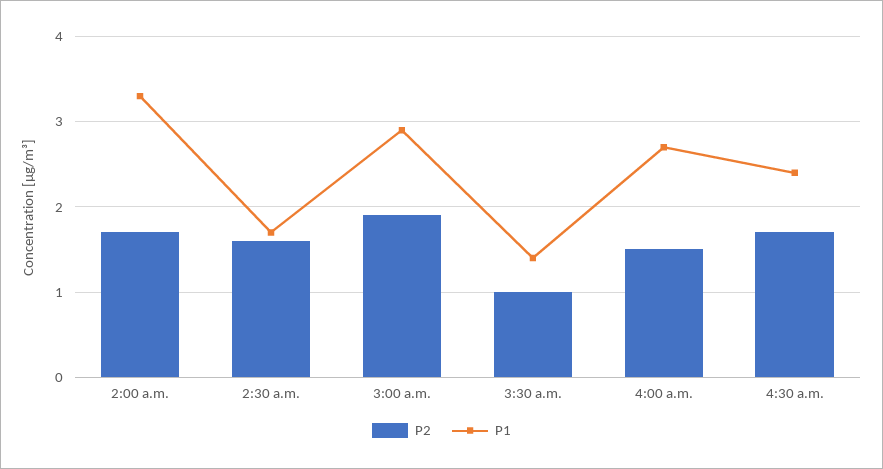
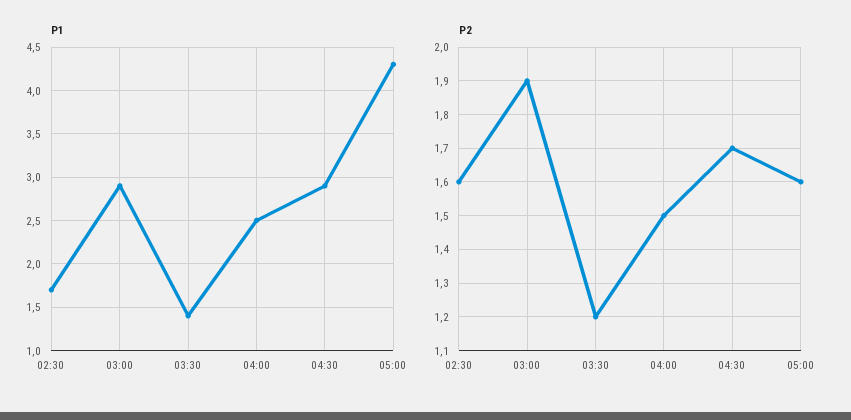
P2, 2:00 a.m.: 1.7 -> none
P1, 2:00 a.m.: 3.3 -> none
P2, 3:30 a.m.: 1 -> 1.2
P1, 4:00 a.m.: 2.7 -> 2.5
P1, 4:30 a.m.: 2.4 -> 2.9
P1, 05:00: none -> 4.3
P2, 05:00: none -> 1.6

